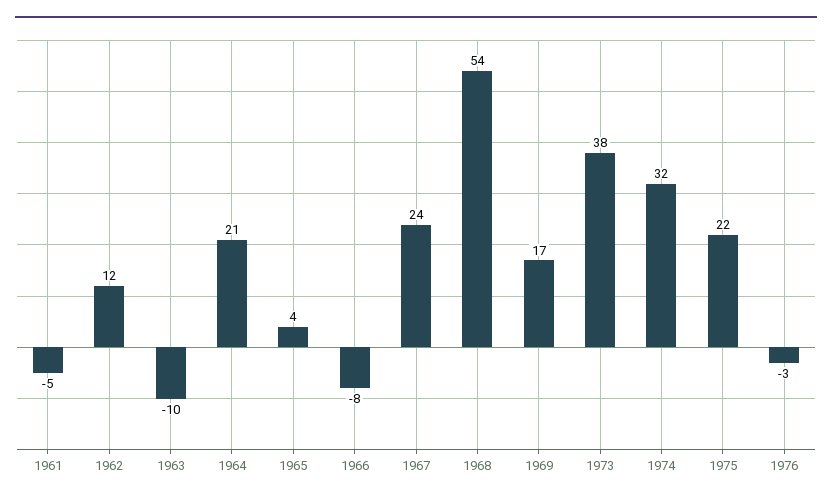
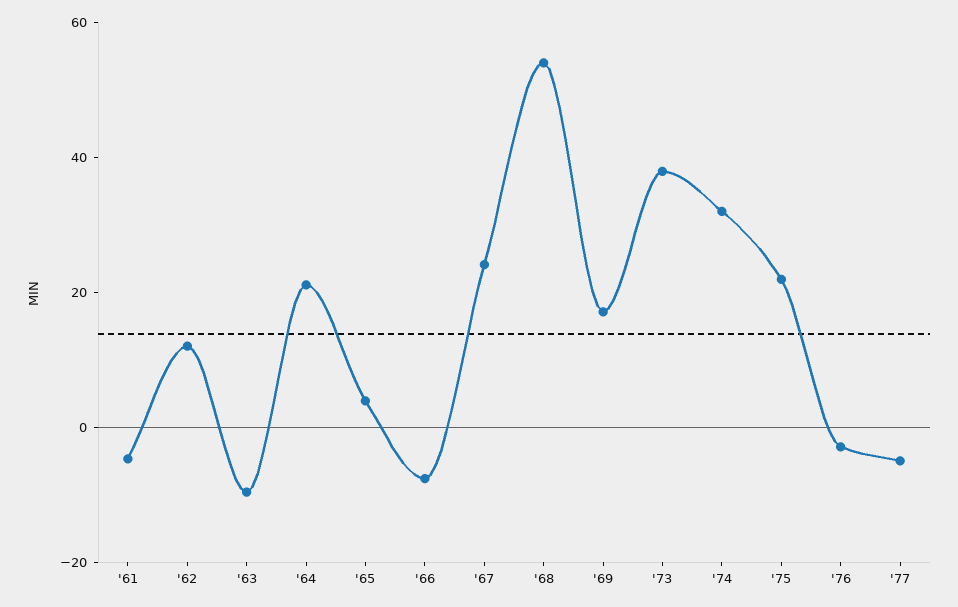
'77: none -> -5

